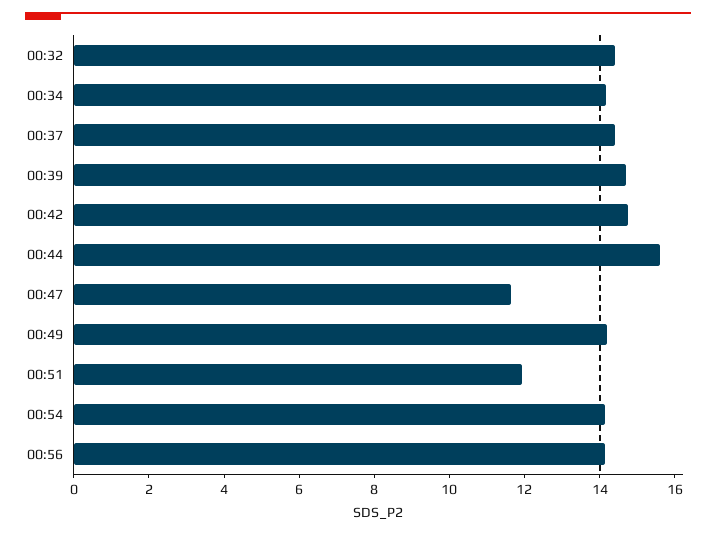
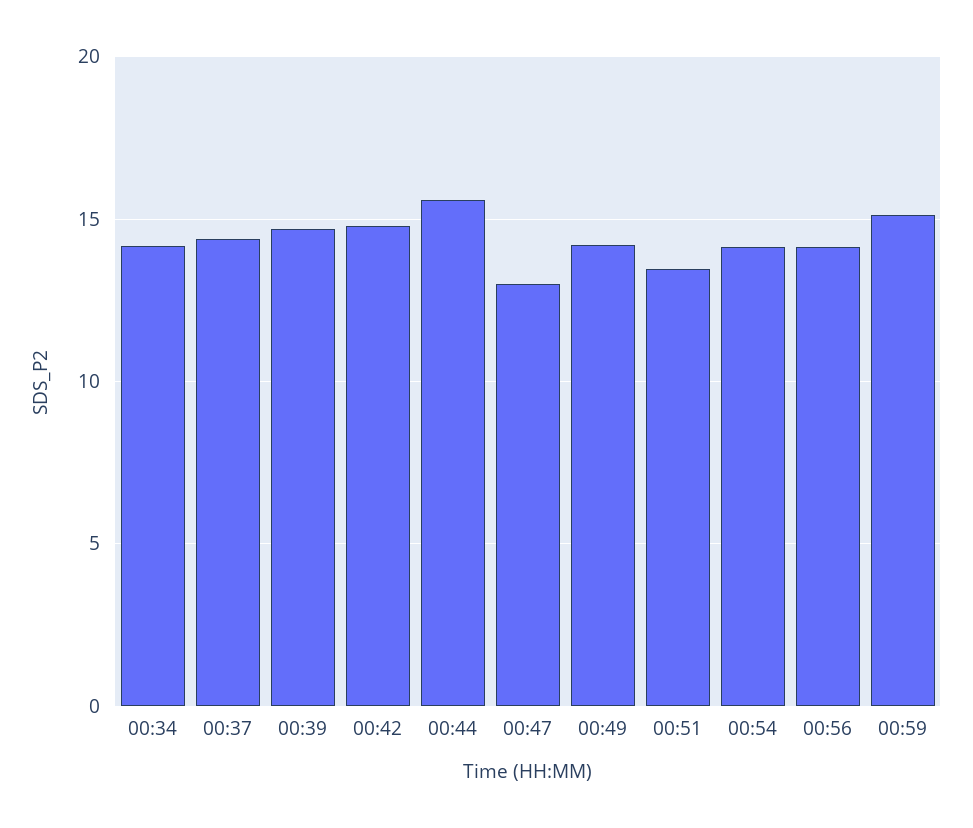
00:32: 14.5 -> none
00:47: 11.5 -> 13
00:51: 12 -> 13.5
00:59: none -> 15

